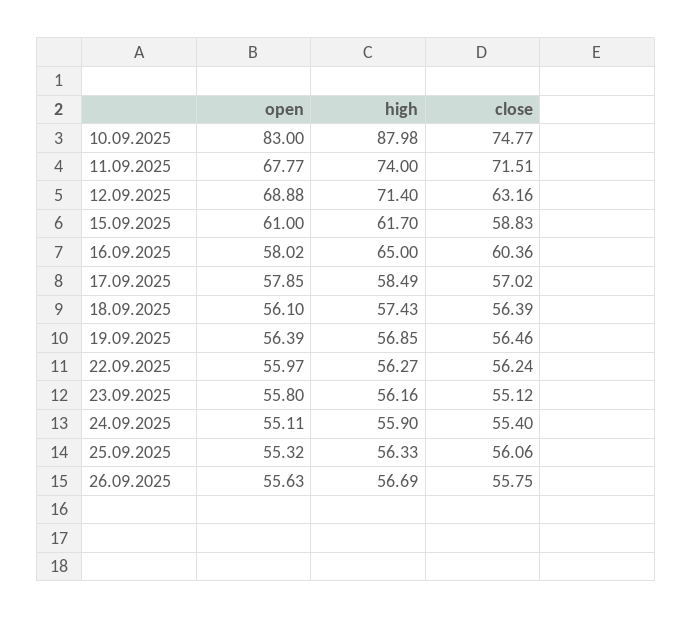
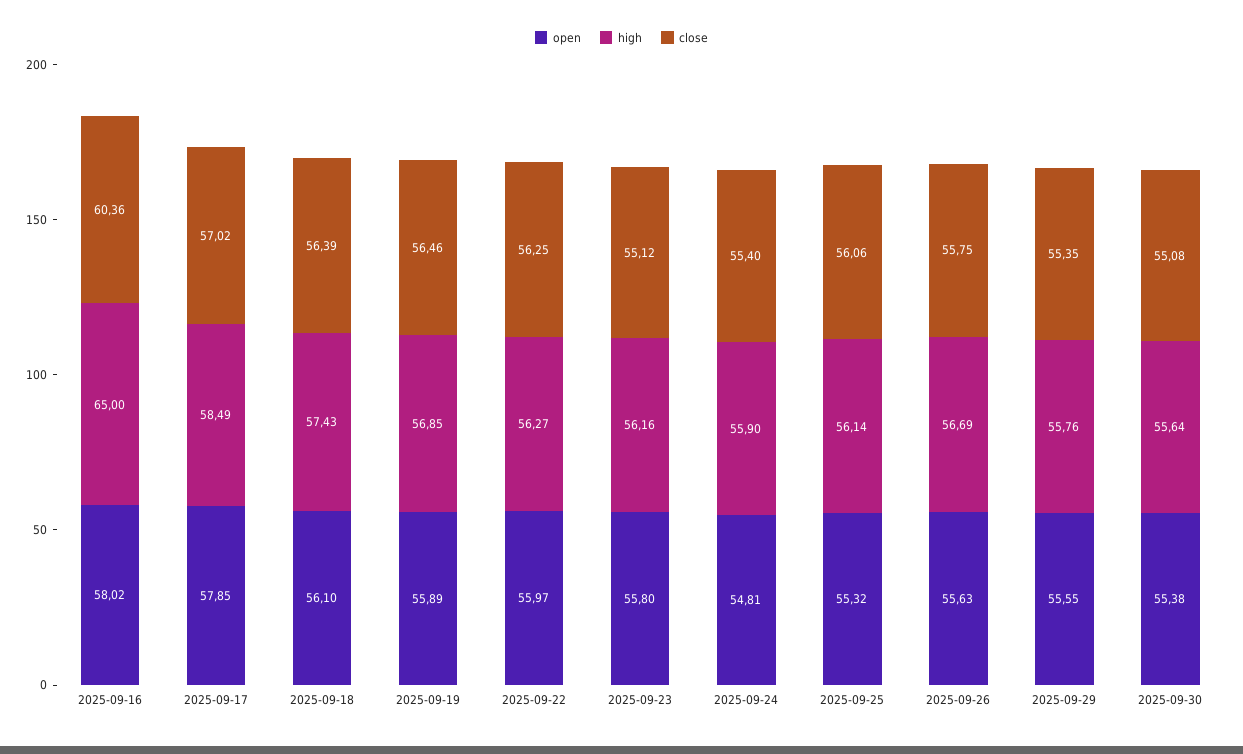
open, 10.09.2025: 83 -> none
high, 10.09.2025: 87.98 -> none
close, 10.09.2025: 74.77 -> none
open, 11.09.2025: 67.77 -> none
high, 11.09.2025: 74 -> none
close, 11.09.2025: 71.51 -> none
open, 12.09.2025: 68.88 -> none
high, 12.09.2025: 71.4 -> none
close, 12.09.2025: 63.16 -> none
open, 15.09.2025: 61 -> none
high, 15.09.2025: 61.7 -> none
close, 15.09.2025: 58.83 -> none
open, 19.09.2025: 56.39 -> 55.89
close, 22.09.2025: 56.24 -> 56.25
open, 24.09.2025: 55.11 -> 54.81
high, 25.09.2025: 56.33 -> 56.14
open, 2025-09-29: none -> 55.55
high, 2025-09-29: none -> 55.76
close, 2025-09-29: none -> 55.35
open, 2025-09-30: none -> 55.38
high, 2025-09-30: none -> 55.64
close, 2025-09-30: none -> 55.08

